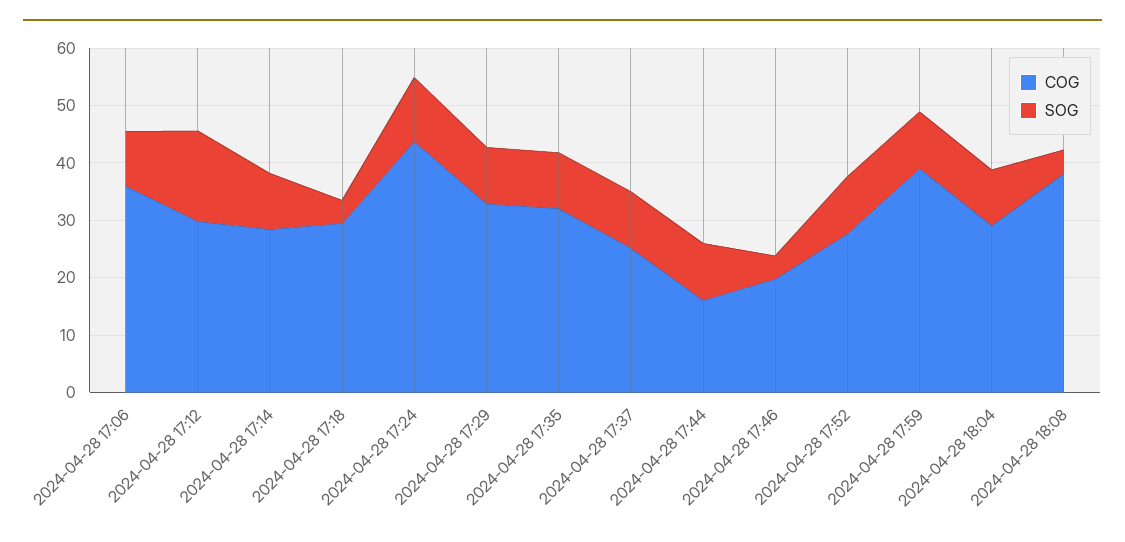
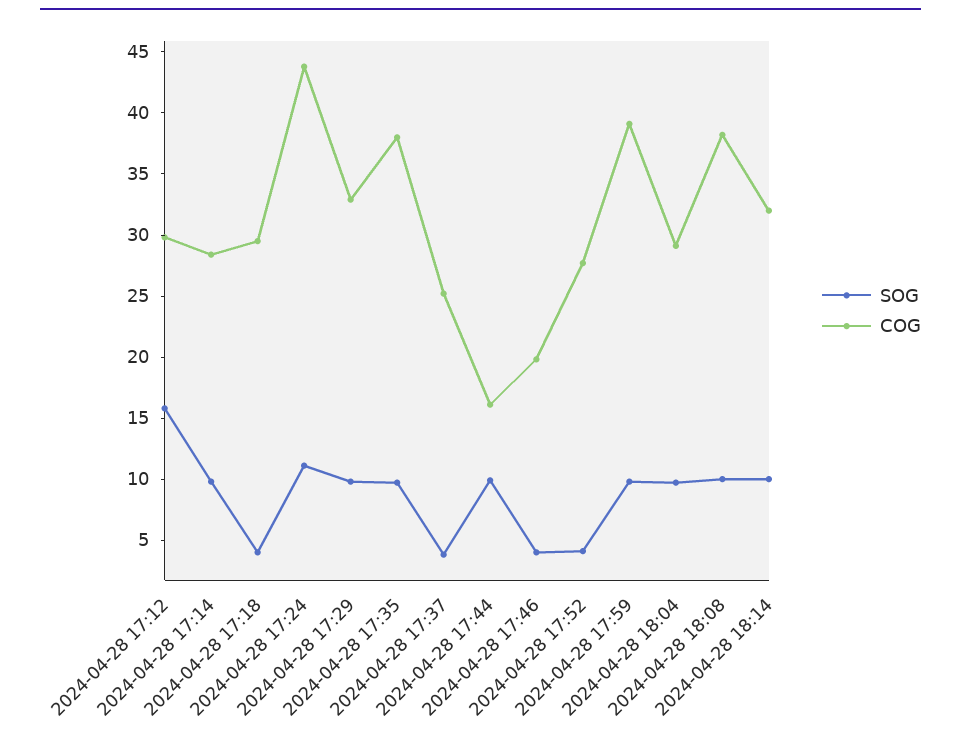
COG, 2024-04-28 17:06: 36 -> none
SOG, 2024-04-28 17:06: 10 -> none
COG, 2024-04-28 17:35: 32 -> 38
SOG, 2024-04-28 17:37: 10 -> 4
SOG, 2024-04-28 17:52: 10 -> 4
SOG, 2024-04-28 18:08: 4 -> 10
SOG, 2024-04-28 18:14: none -> 10
COG, 2024-04-28 18:14: none -> 32

